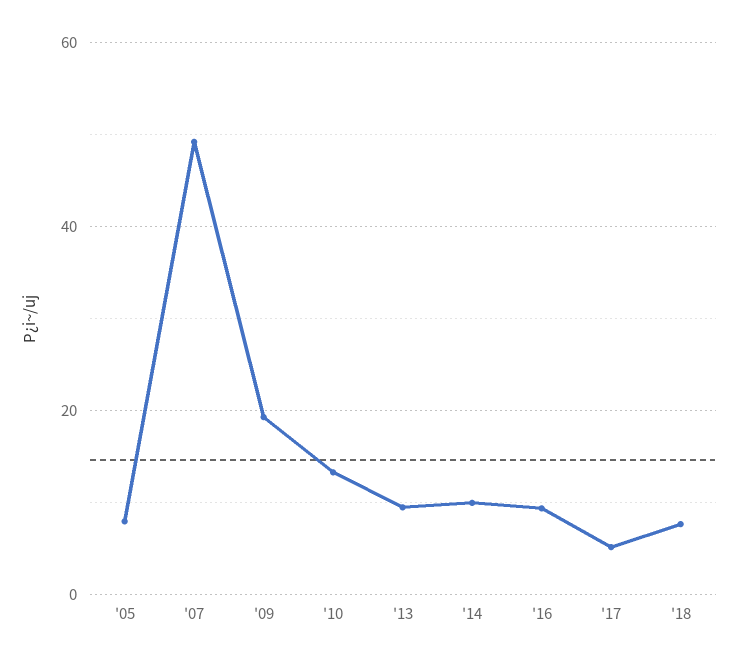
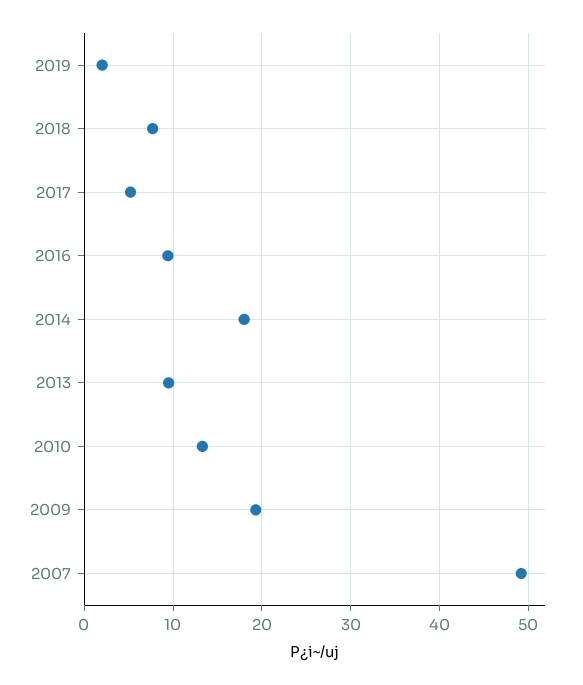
'05: 8 -> none
'14: 10 -> 18
2019: none -> 2

